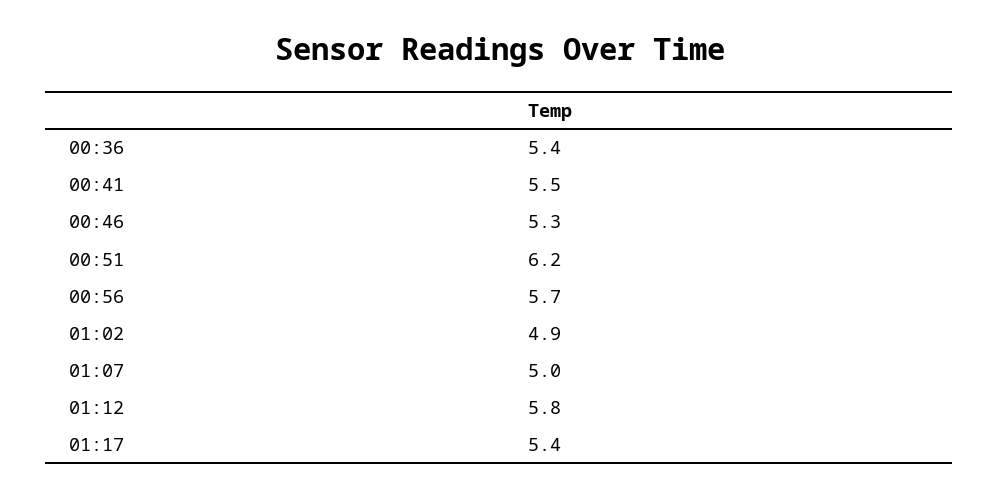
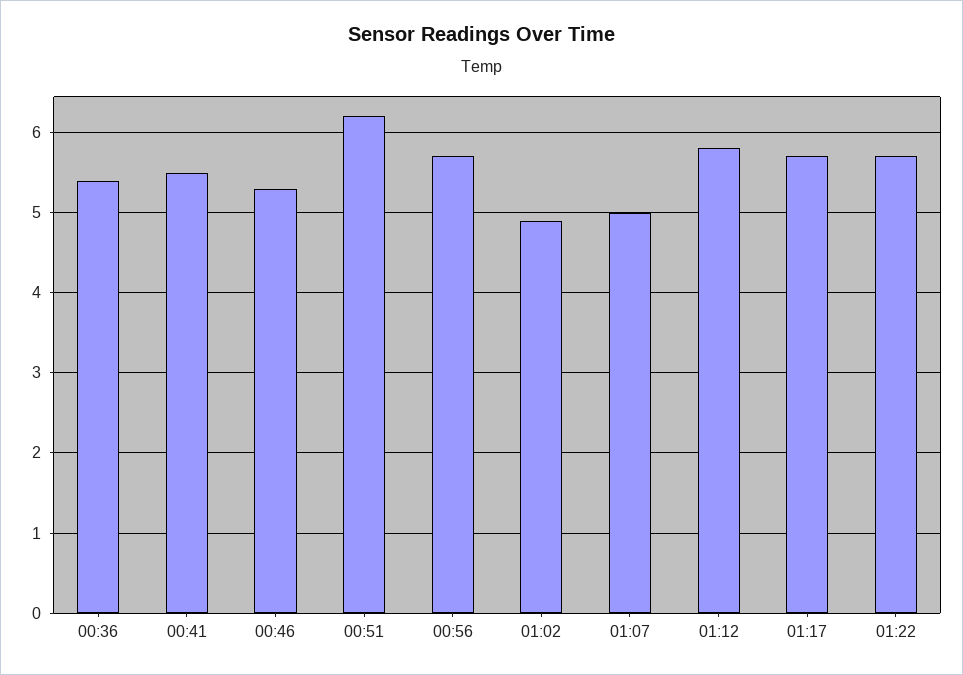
01:17: 5.4 -> 5.7
01:22: none -> 5.7

